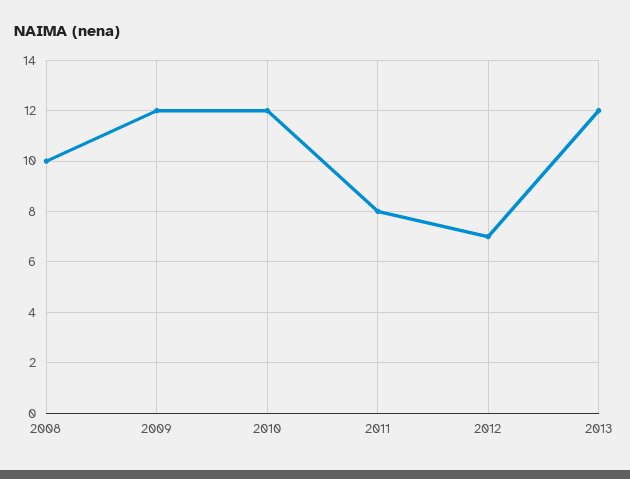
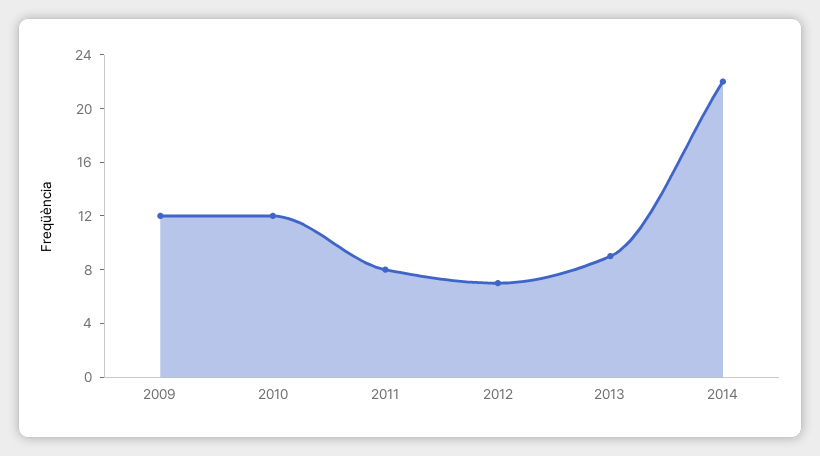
2008: 10 -> none
2013: 12 -> 9
2014: none -> 22

